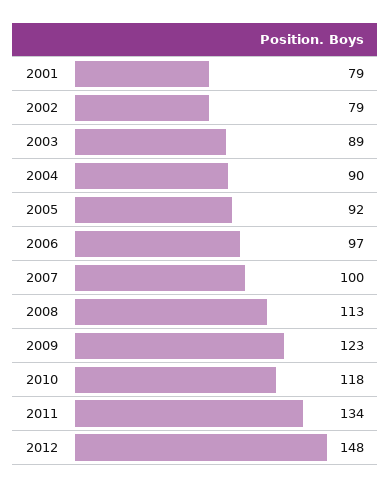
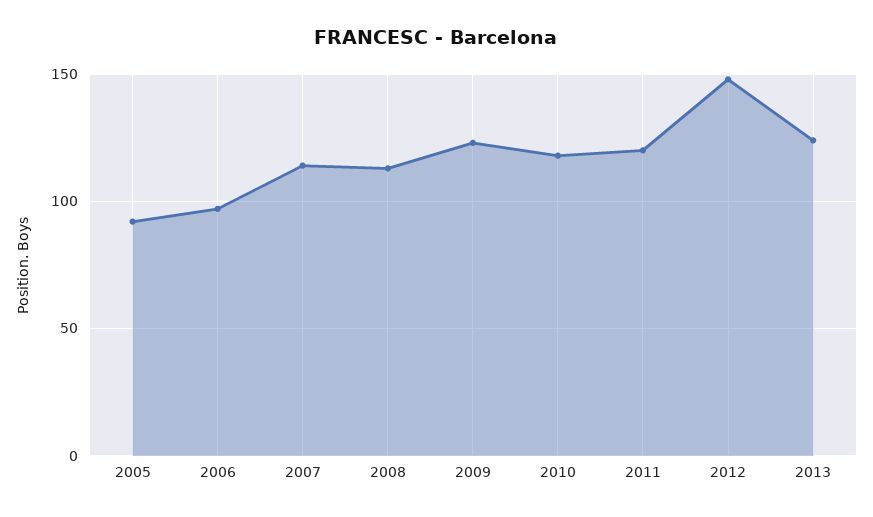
2001: 79 -> none
2002: 79 -> none
2003: 89 -> none
2004: 90 -> none
2007: 100 -> 115
2011: 134 -> 120
2013: none -> 125

